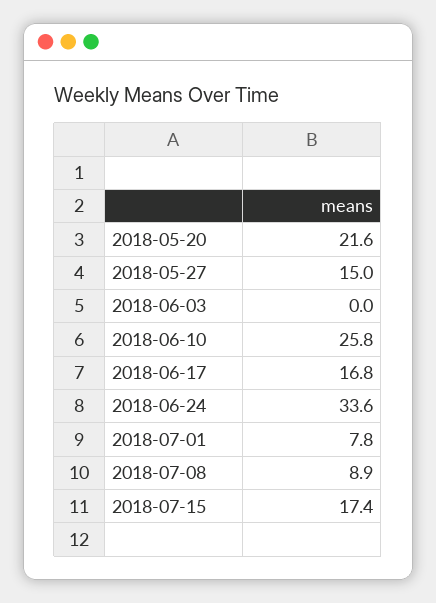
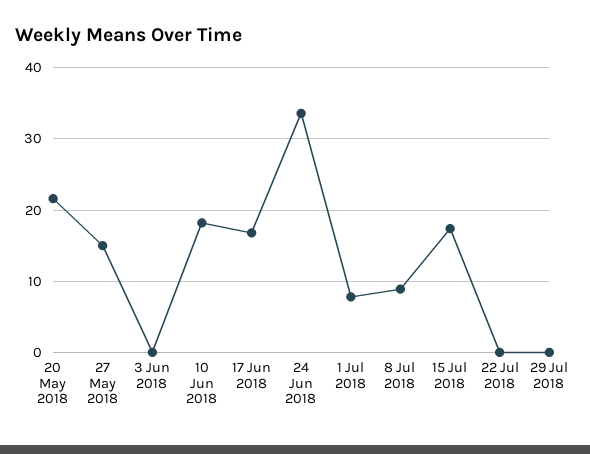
2018-06-10: 25.8 -> 18
22 Jul 2018: none -> 0
29 Jul 2018: none -> 0

